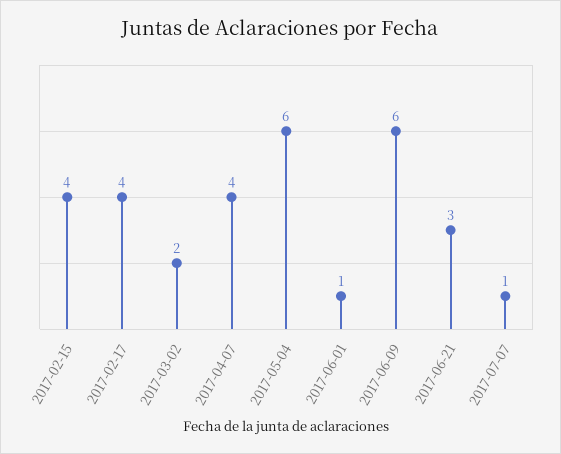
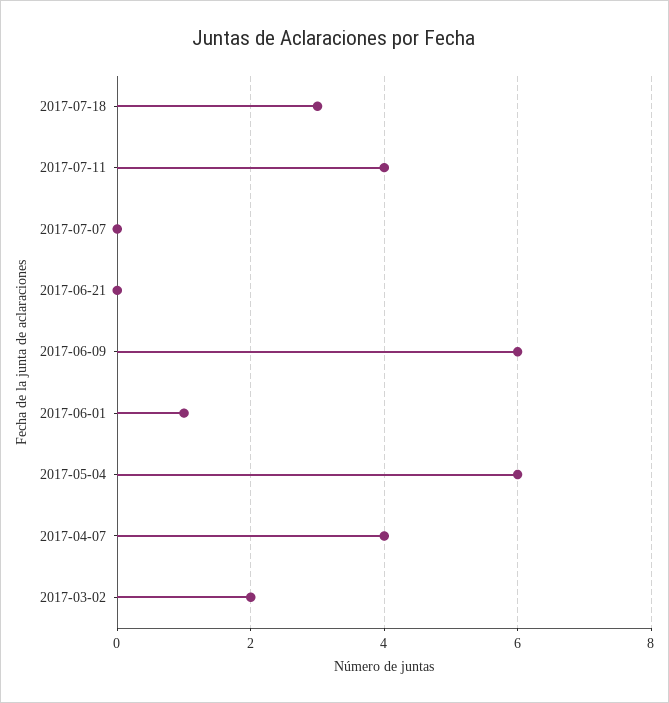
2017-02-15: 4 -> none
2017-02-17: 4 -> none
2017-06-21: 3 -> 0
2017-07-07: 1 -> 0
2017-07-18: none -> 3
2017-07-11: none -> 4

